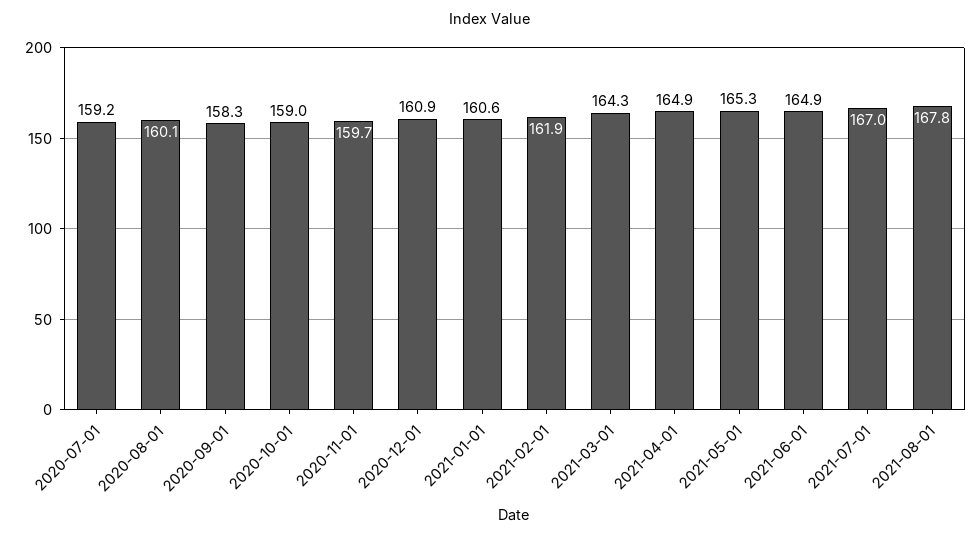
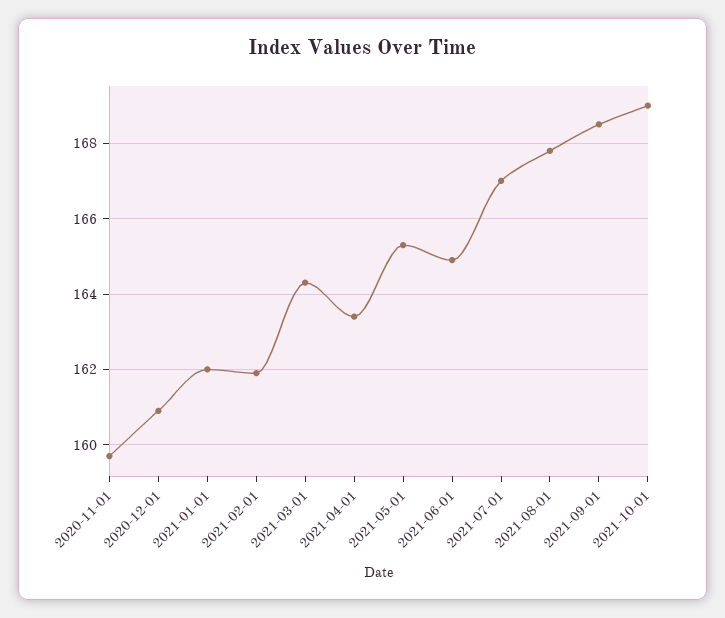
2020-07-01: 159.2 -> none
2020-08-01: 160.1 -> none
2020-09-01: 158.3 -> none
2020-10-01: 159 -> none
2021-01-01: 160.6 -> 162
2021-04-01: 164.9 -> 163.5
2021-09-01: none -> 168.5
2021-10-01: none -> 169

